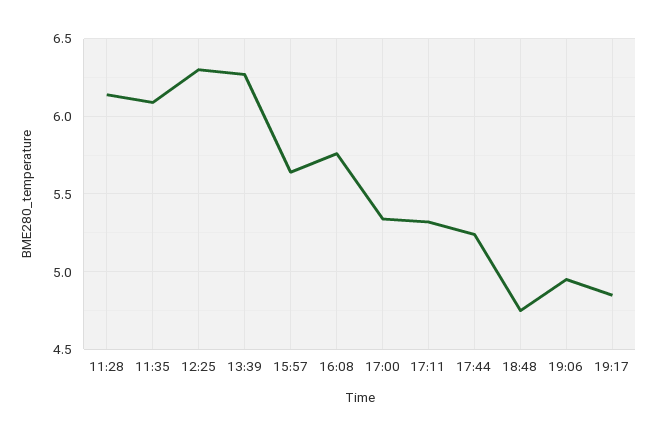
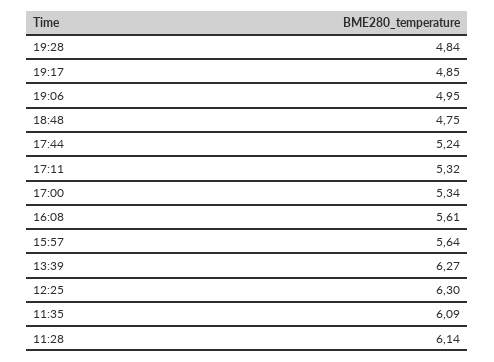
16:08: 5.75 -> 5.61
19:28: none -> 4.84

